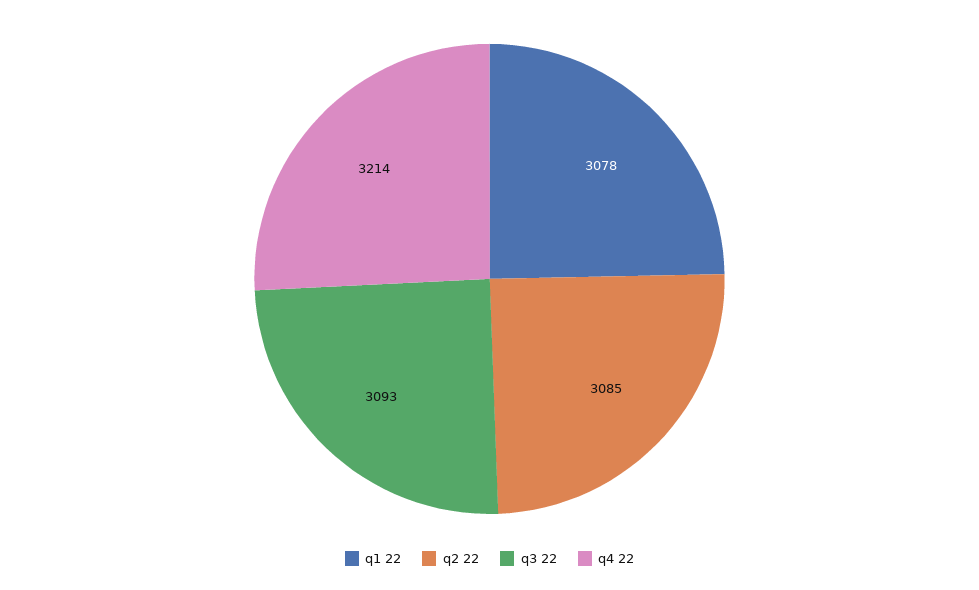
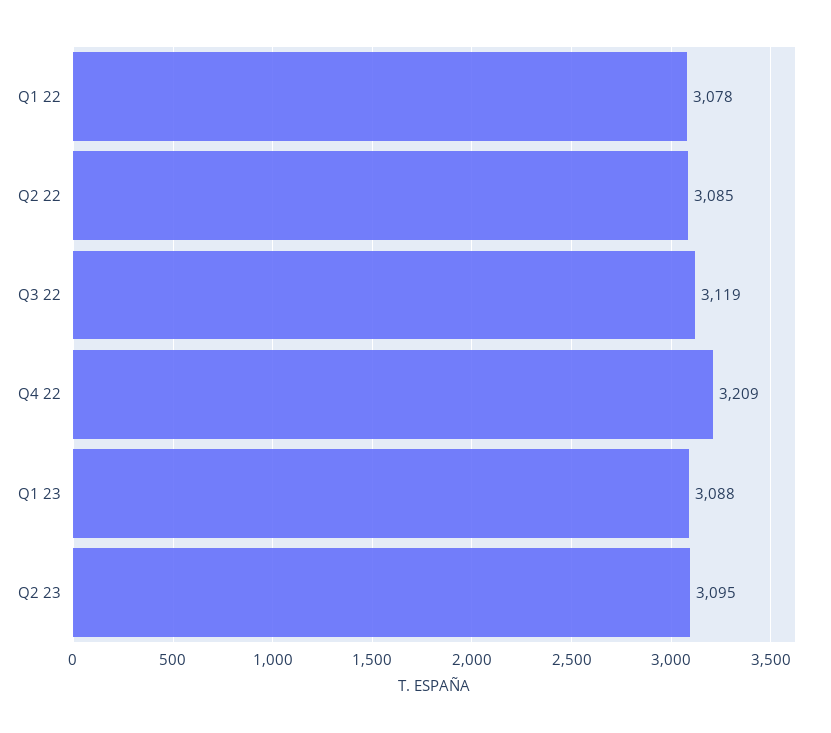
q3 22: 3093 -> 3119
q4 22: 3214 -> 3209
Q1 23: none -> 3088
Q2 23: none -> 3095

